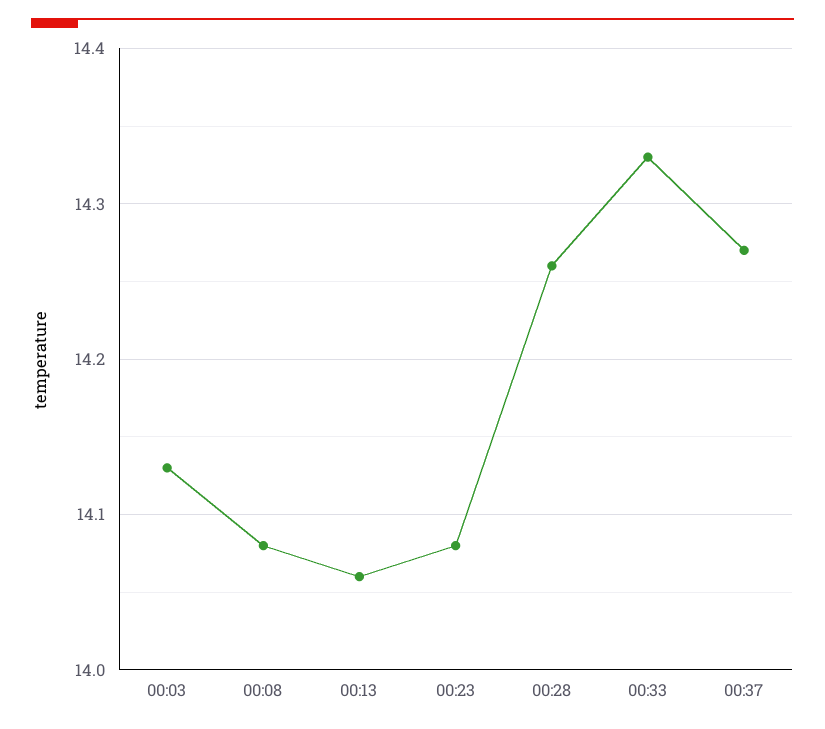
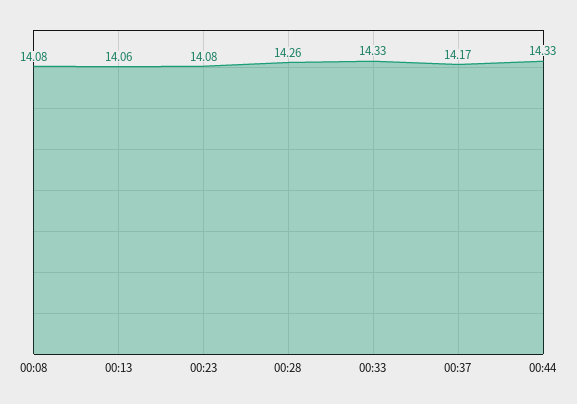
00:03: 14.13 -> none
00:37: 14.27 -> 14.17
00:44: none -> 14.33

